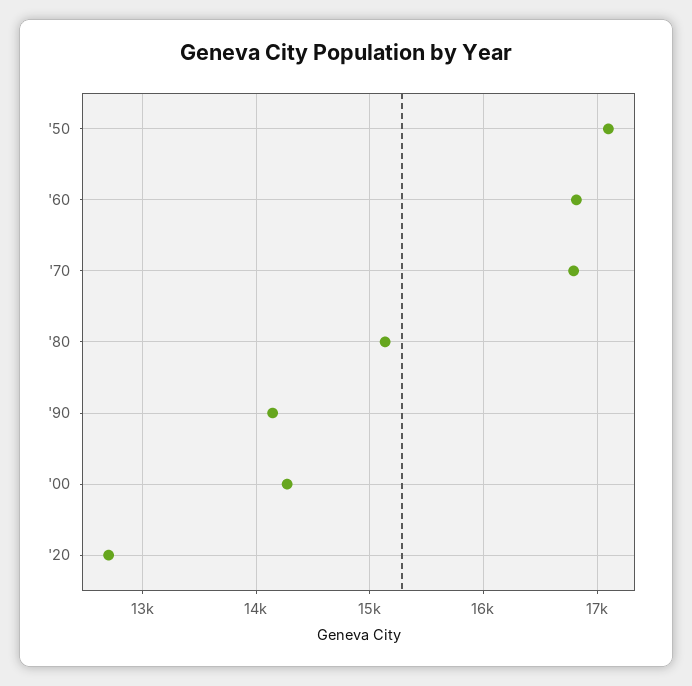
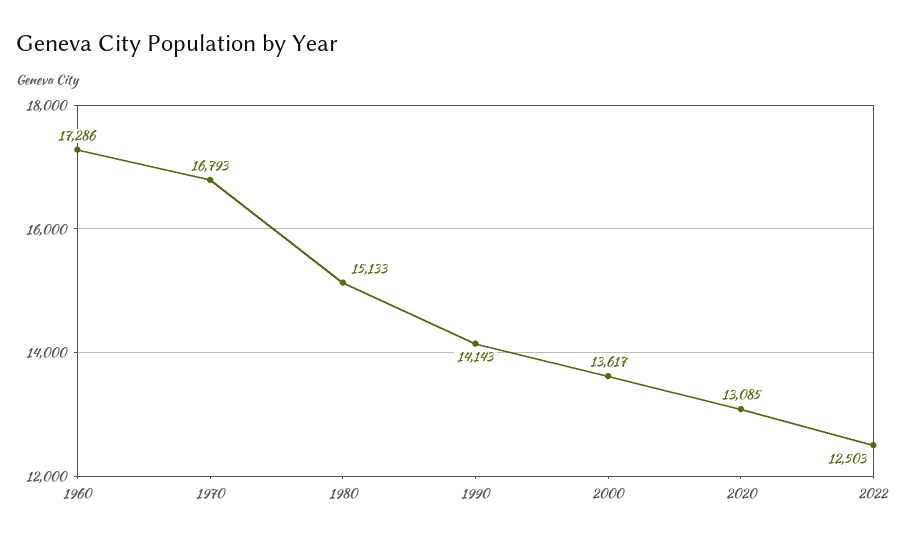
'50: 17100 -> none
'60: 16800 -> 17286
'00: 14300 -> 13617
'20: 12700 -> 13085
2022: none -> 12503

